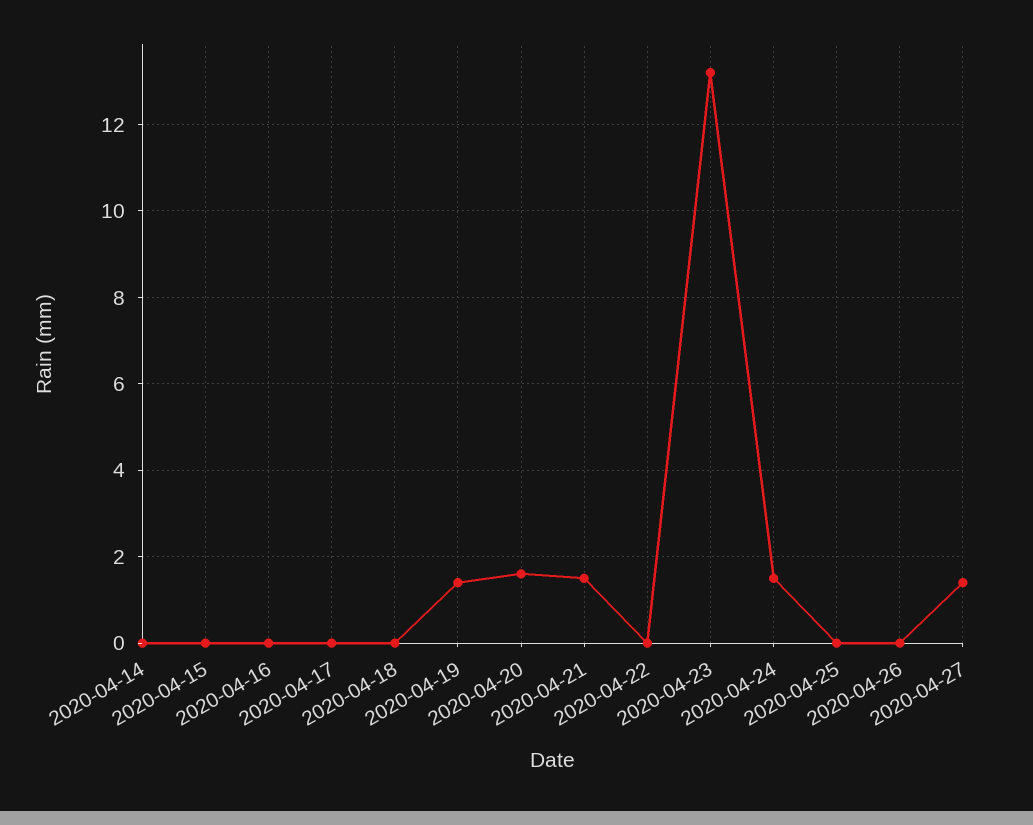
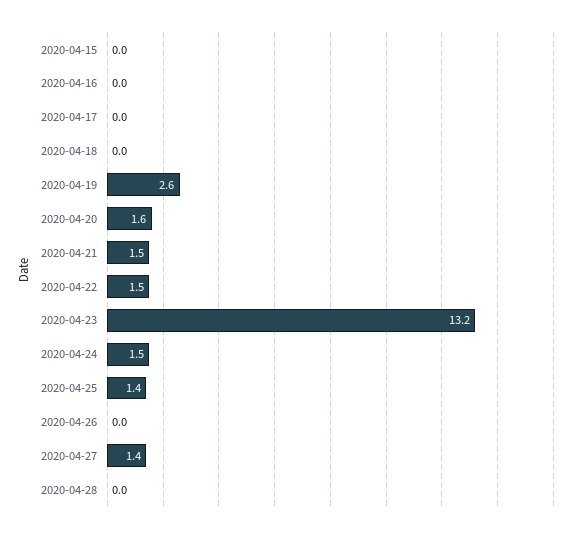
2020-04-14: 0 -> none
2020-04-19: 1.5 -> 2.6
2020-04-22: 0 -> 1.5
2020-04-25: 0 -> 1.4
2020-04-28: none -> 0

